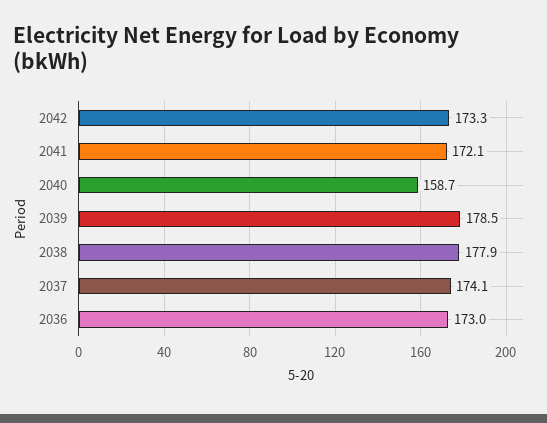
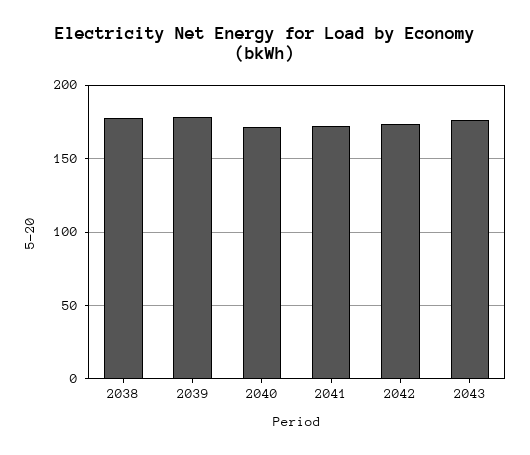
2040: 158.7 -> 170
2037: 174.1 -> none
2036: 173 -> none
2043: none -> 175

